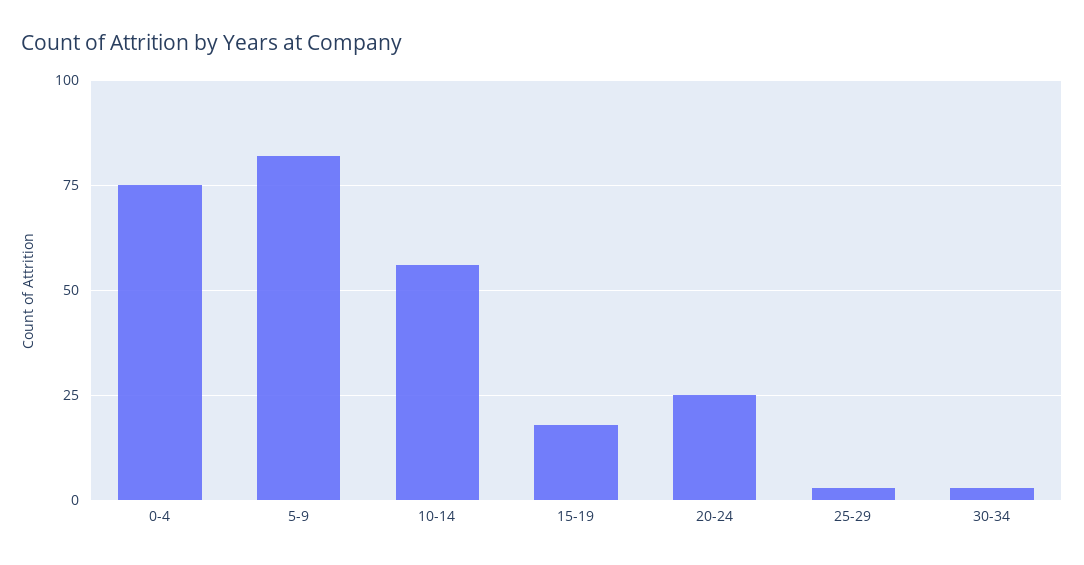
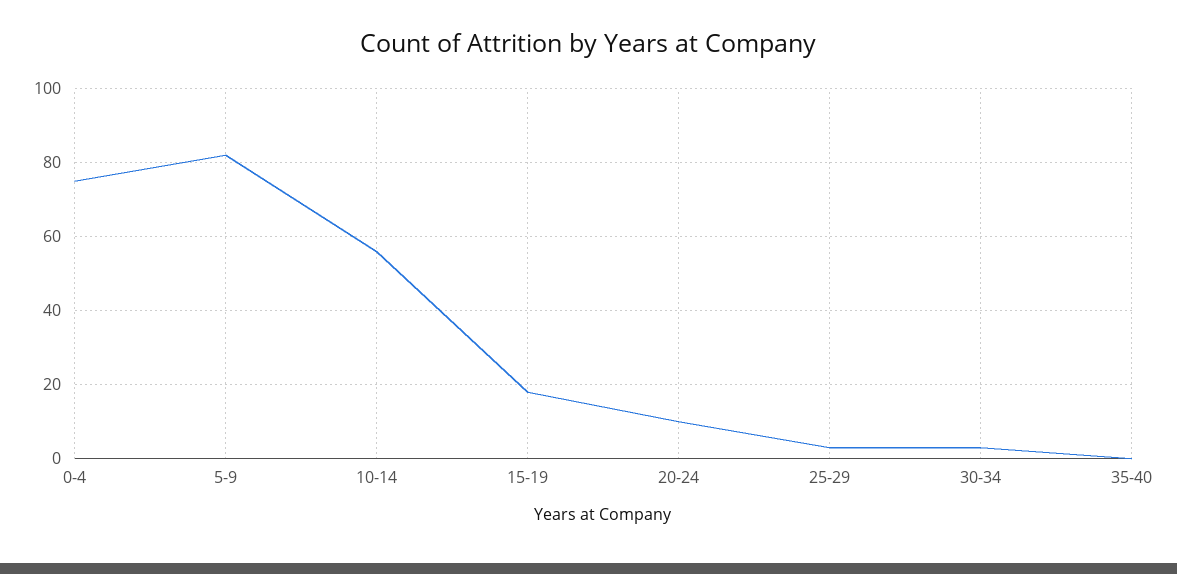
20-24: 25 -> 10
35-40: none -> 0

